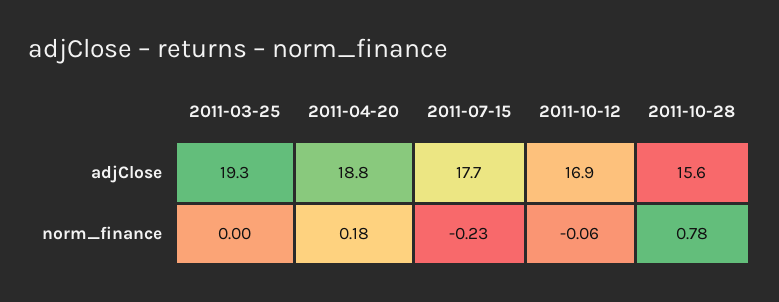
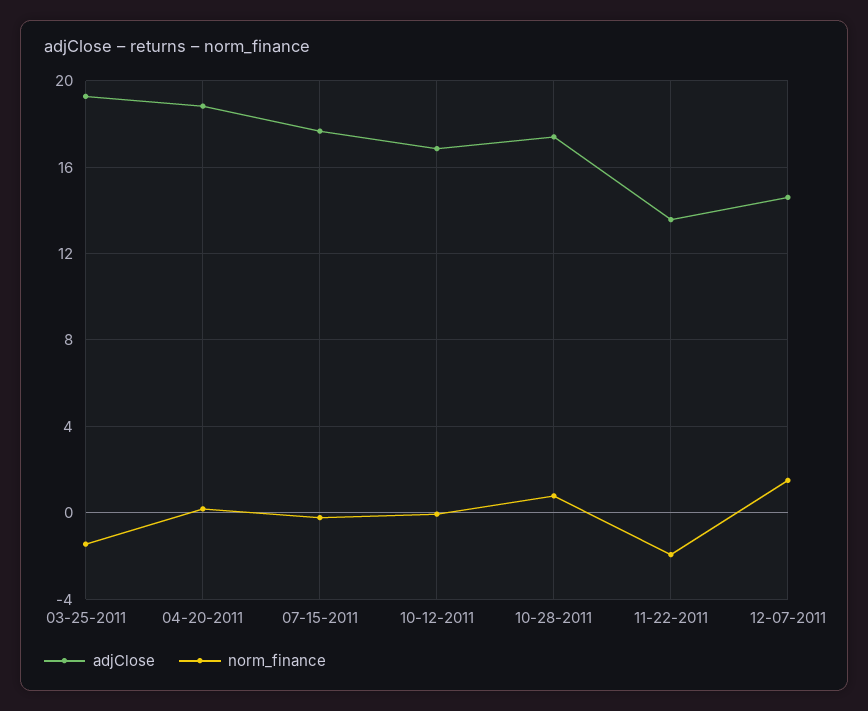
adjClose, 2011-10-28: 15.6 -> 17.5
norm_finance, 2011-03-25: 0 -> -1.5
adjClose, 11-22-2011: none -> 13.5
norm_finance, 11-22-2011: none -> -2
adjClose, 12-07-2011: none -> 14.5
norm_finance, 12-07-2011: none -> 1.5

